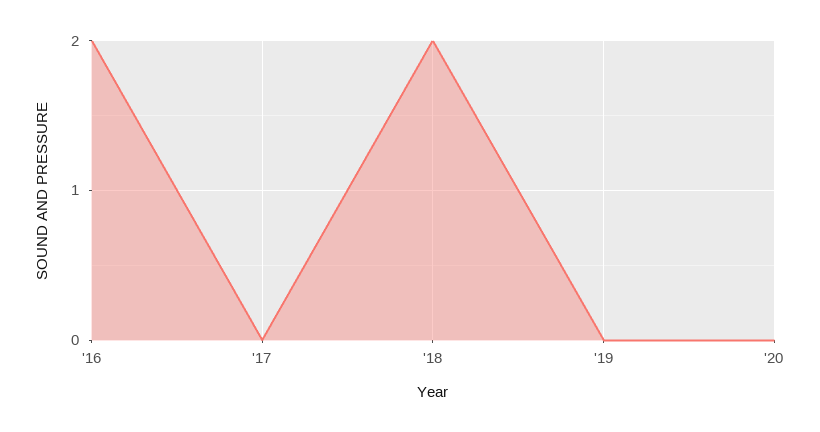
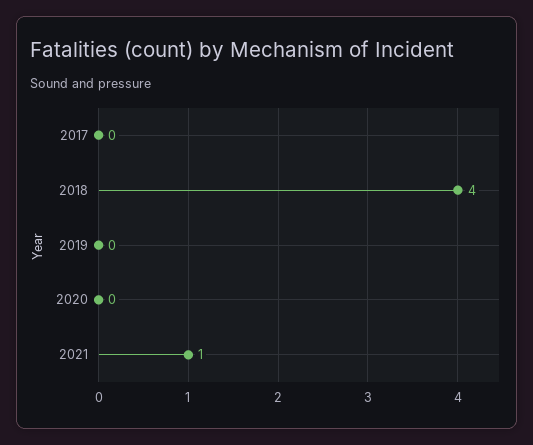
'16: 2 -> none
'18: 2 -> 4
2021: none -> 1

